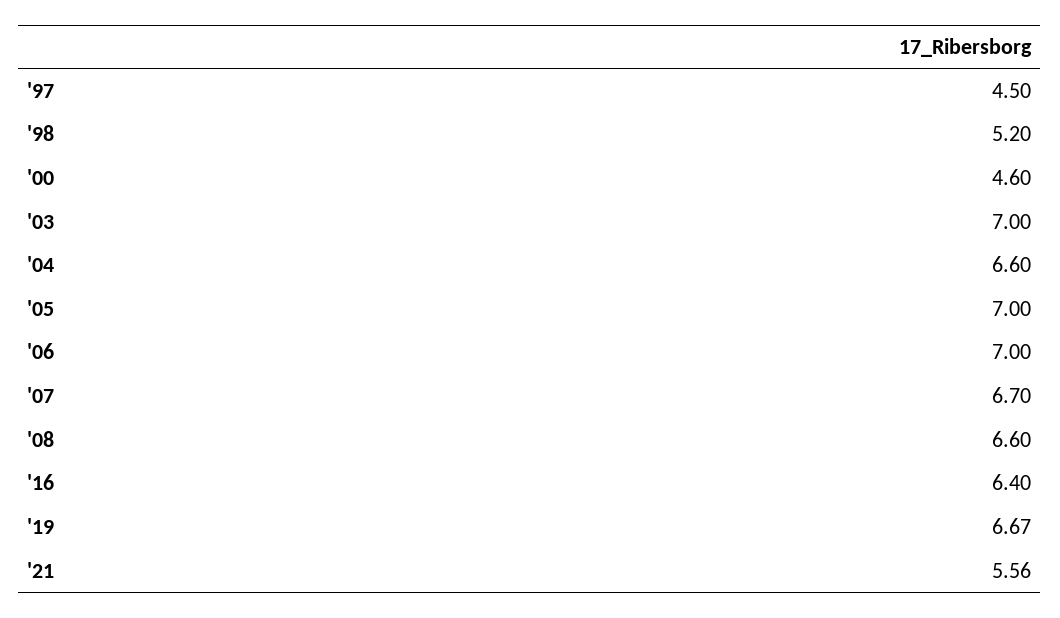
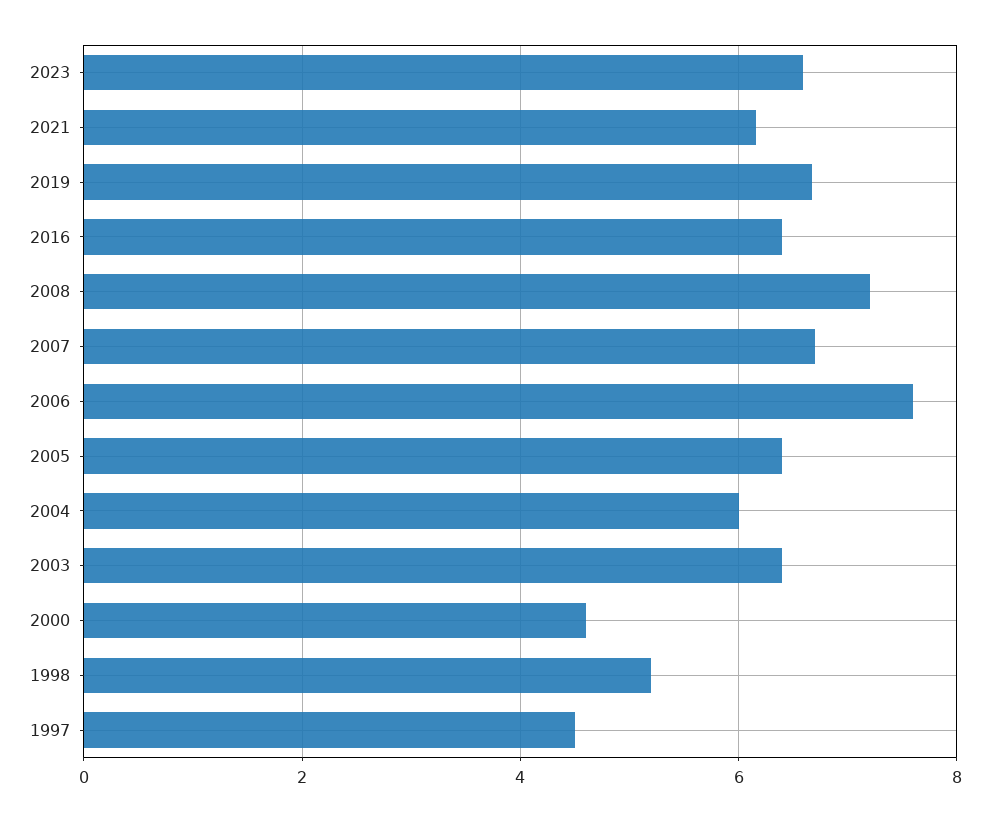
'03: 7 -> 6.4
'04: 6.6 -> 6
'05: 7 -> 6.4
'06: 7 -> 7.6
'08: 6.6 -> 7.2
'21: 5.56 -> 6.2
2023: none -> 6.6

